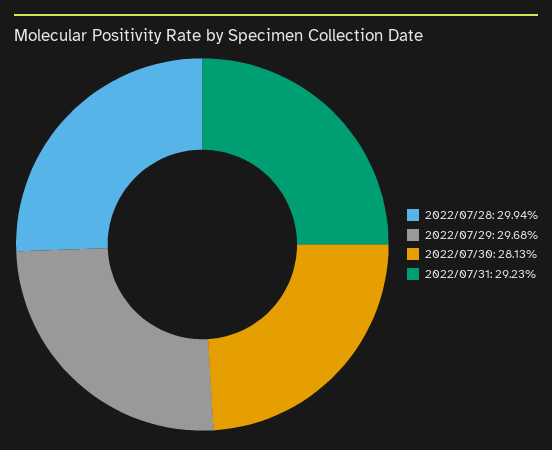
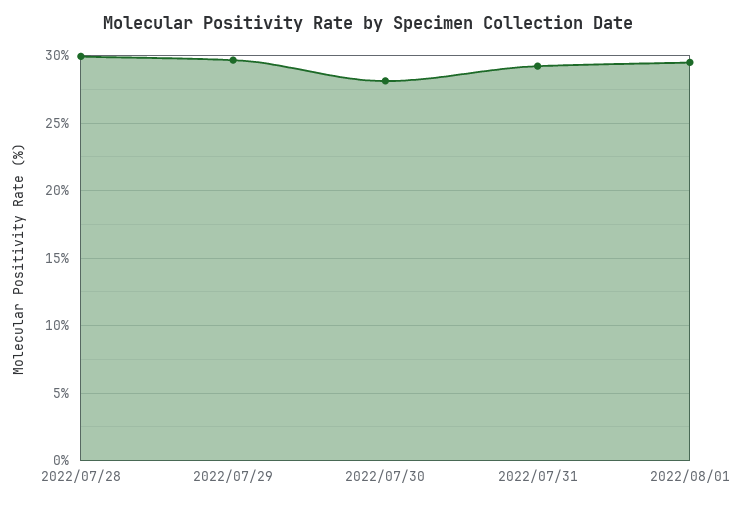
2022/08/01: none -> 29.5

